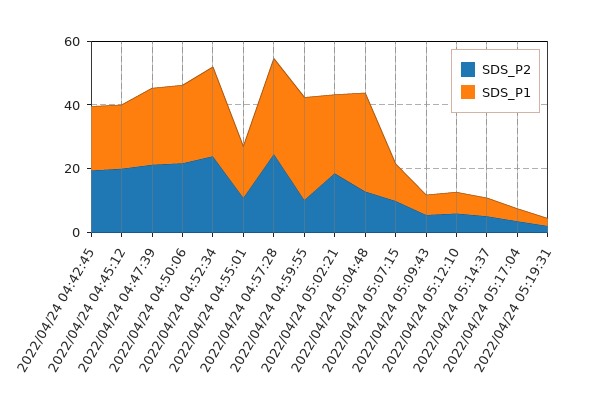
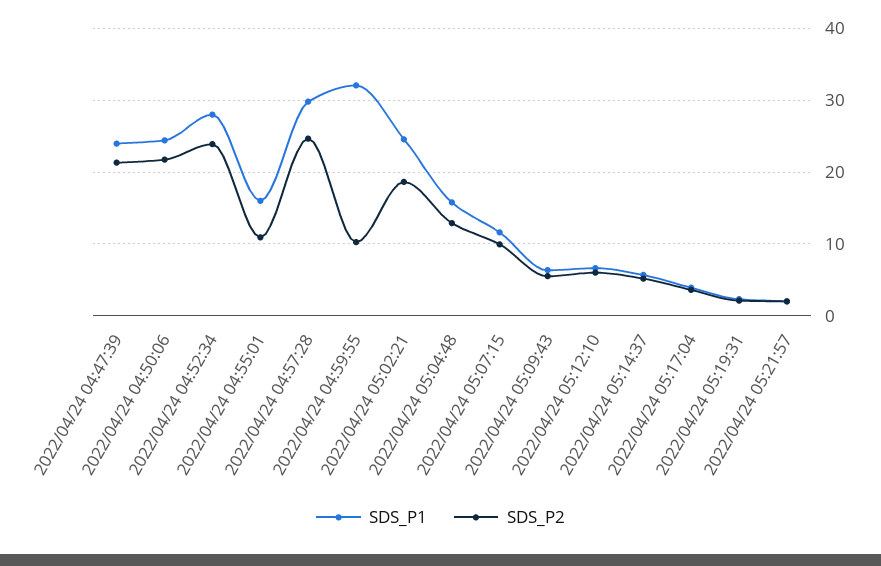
SDS_P2, 2022/04/24 04:42:45: 20 -> none
SDS_P1, 2022/04/24 04:42:45: 20 -> none
SDS_P2, 2022/04/24 04:45:12: 20 -> none
SDS_P1, 2022/04/24 04:45:12: 20 -> none
SDS_P1, 2022/04/24 05:04:48: 30 -> 16
SDS_P1, 2022/04/24 05:21:57: none -> 2
SDS_P2, 2022/04/24 05:21:57: none -> 2

